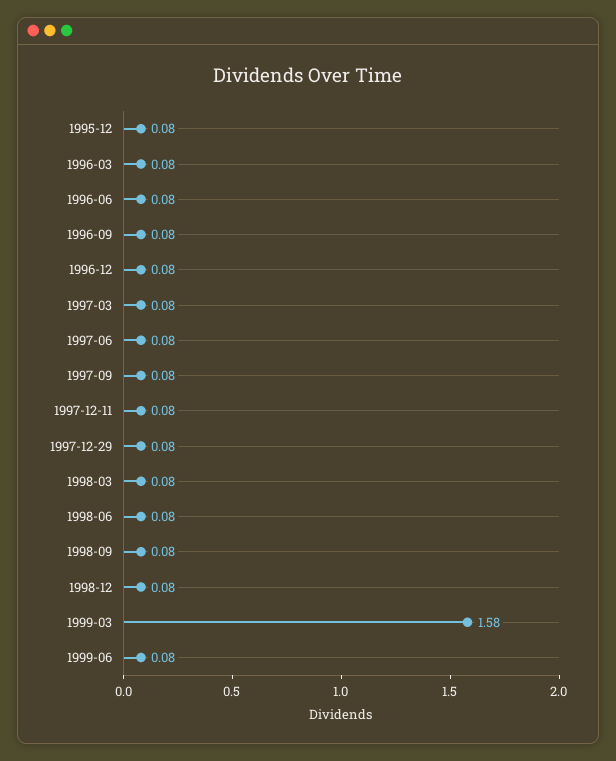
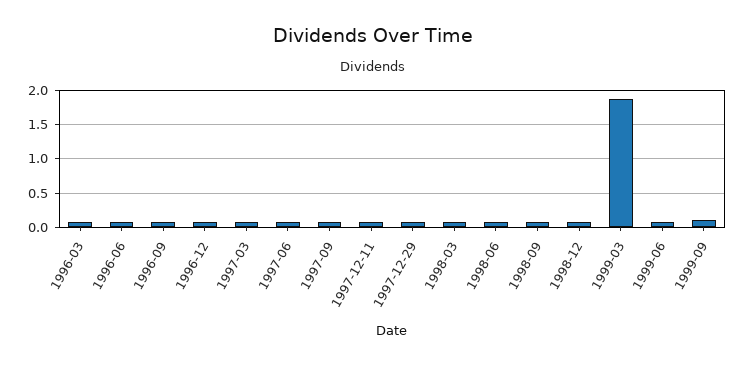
1995-12: 0.08 -> none
1999-03: 1.58 -> 1.9
1999-09: none -> 0.1

